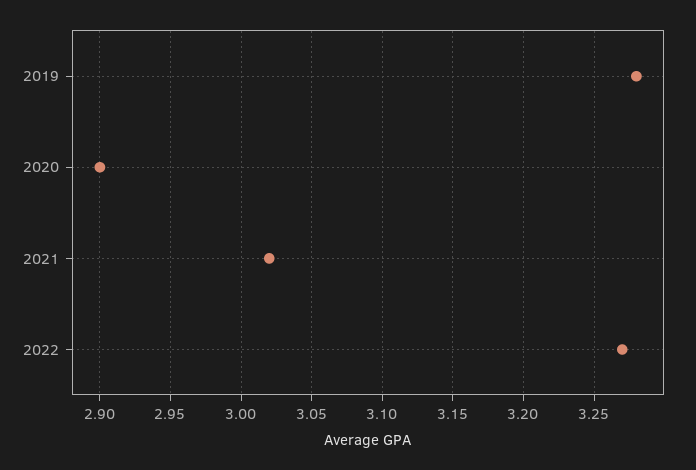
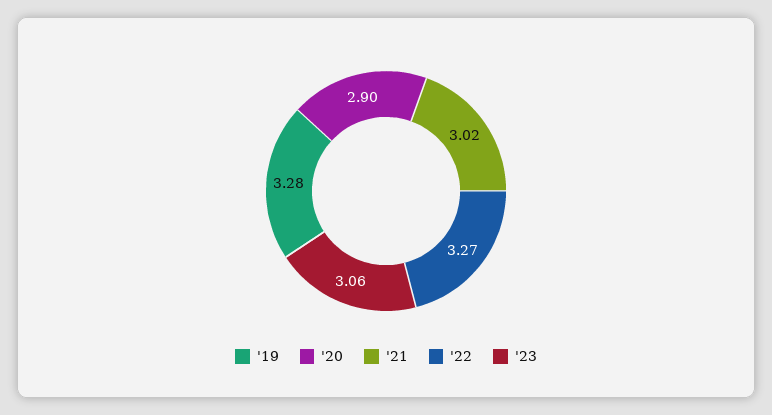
'23: none -> 3.06

